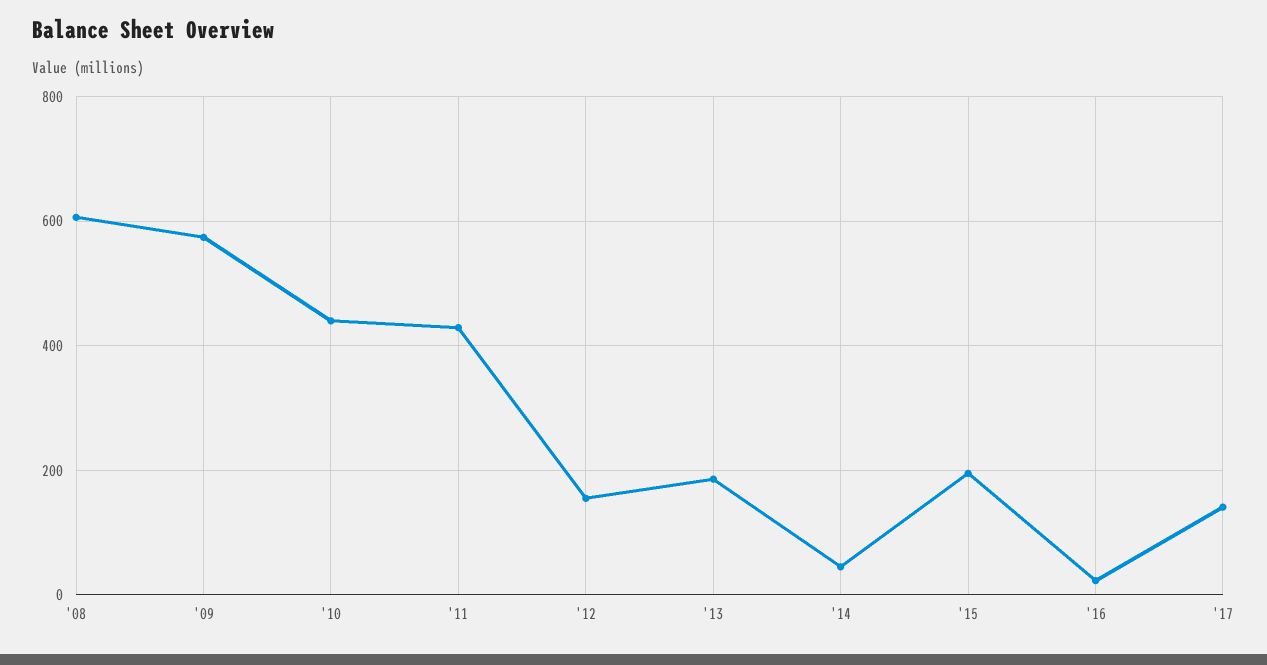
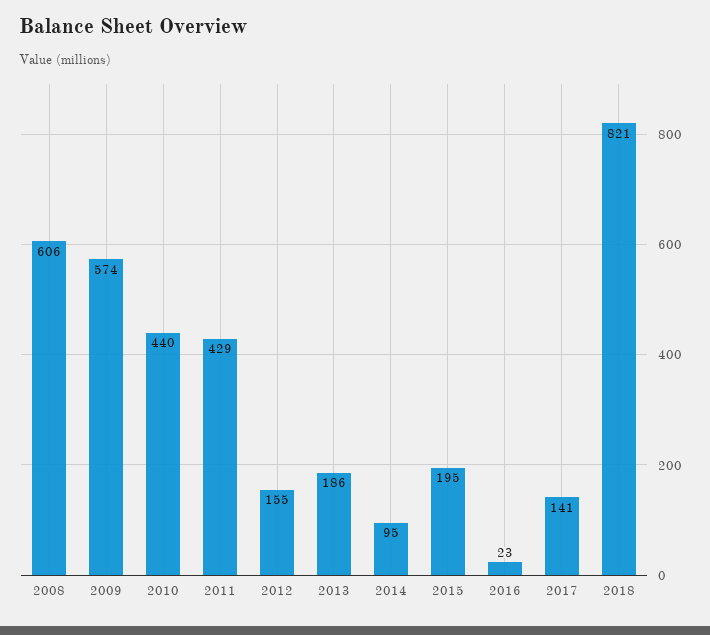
'14: 40 -> 95
2018: none -> 821

